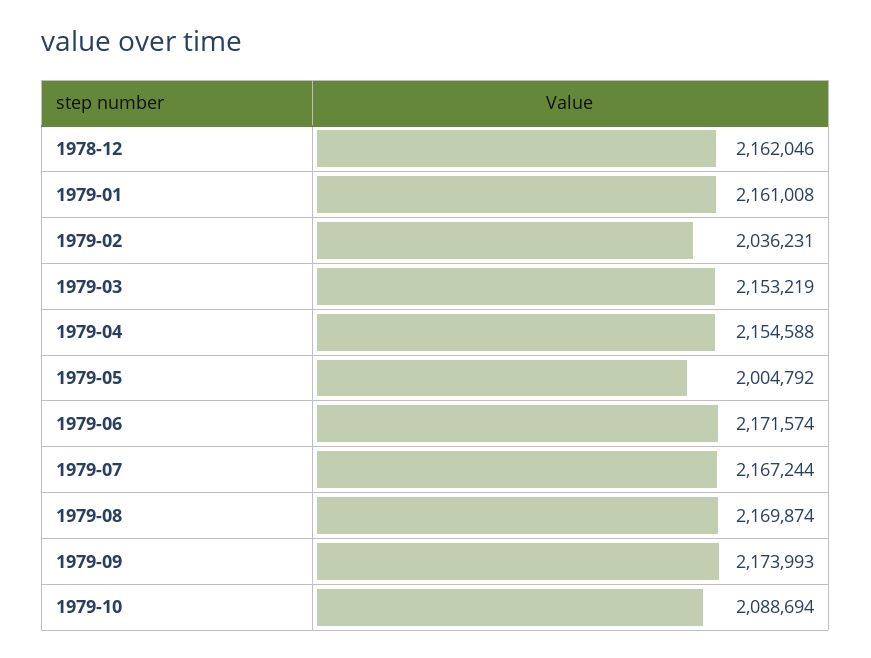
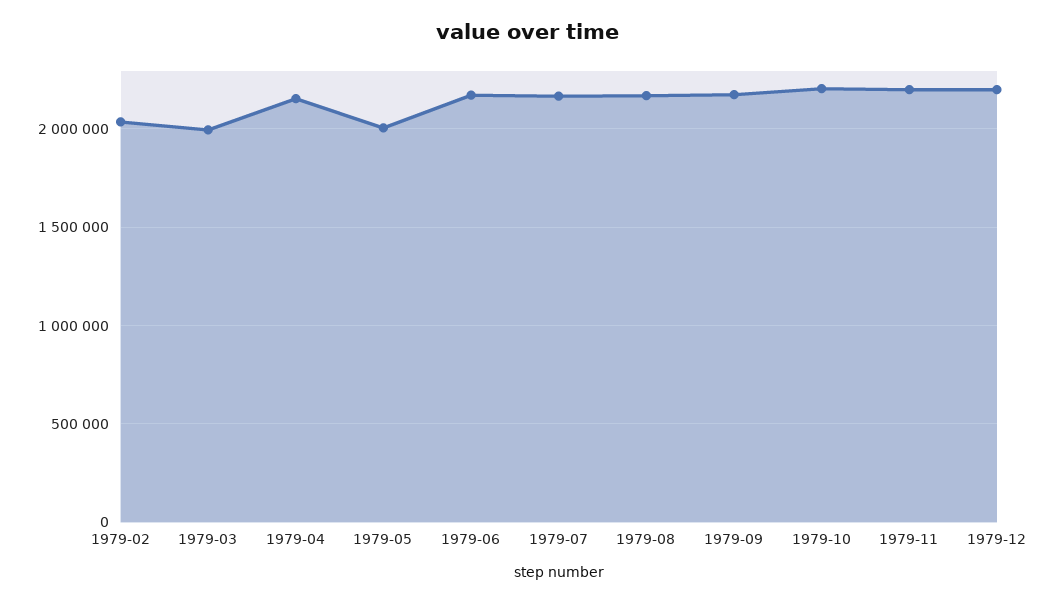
1978-12: 2162046 -> none
1979-01: 2161008 -> none
1979-03: 2153219 -> 2000000
1979-10: 2088694 -> 2200000
1979-11: none -> 2200000
1979-12: none -> 2200000

